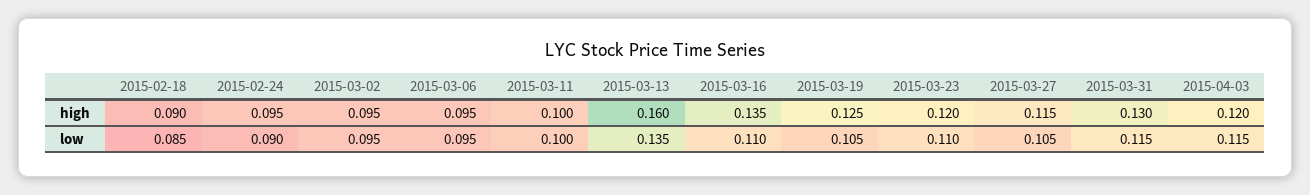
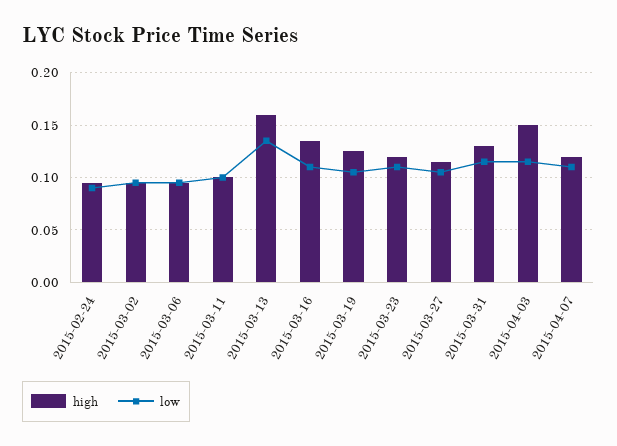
high, 2015-02-18: 0.09 -> none
high, 2015-04-03: 0.12 -> 0.15
low, 2015-02-18: 0.085 -> none
high, 2015-04-07: none -> 0.12
low, 2015-04-07: none -> 0.11

